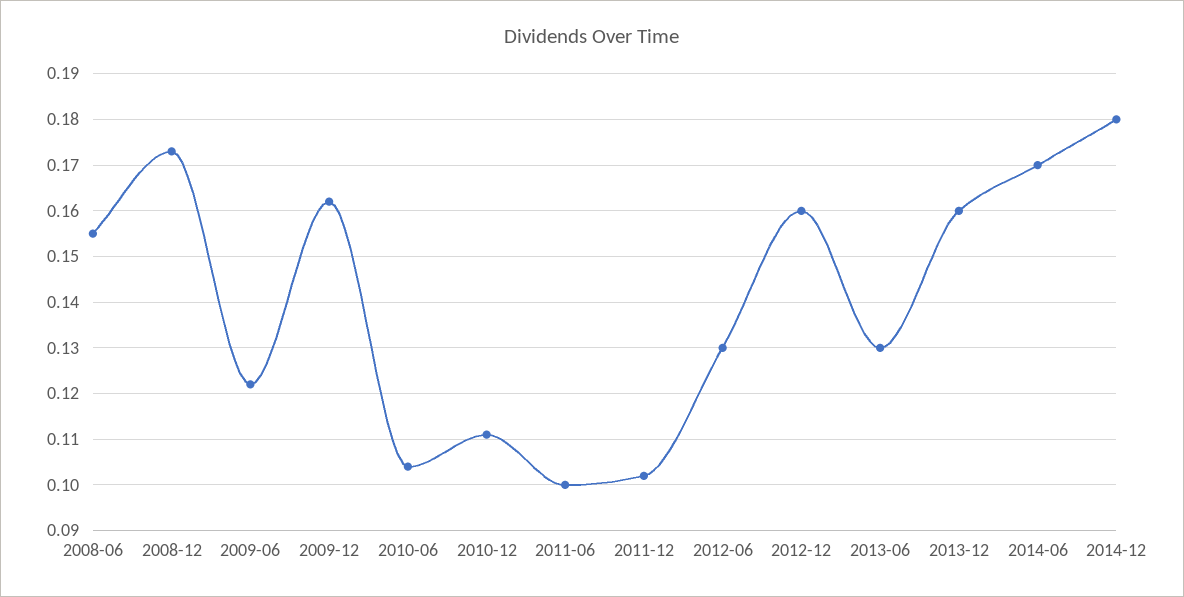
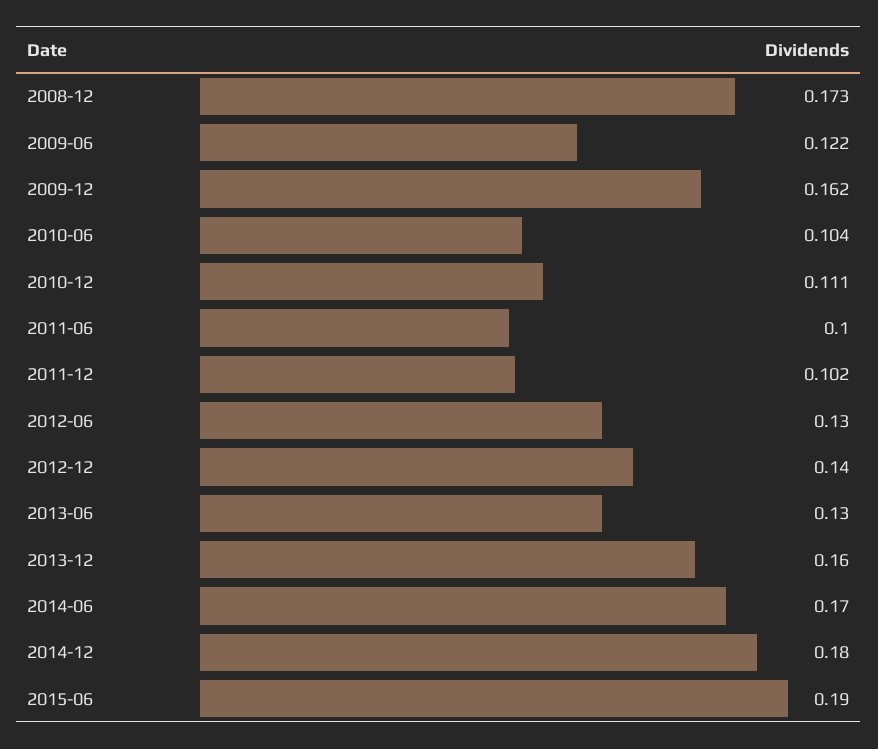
2008-06: 0.155 -> none
2012-12: 0.16 -> 0.14
2015-06: none -> 0.19

